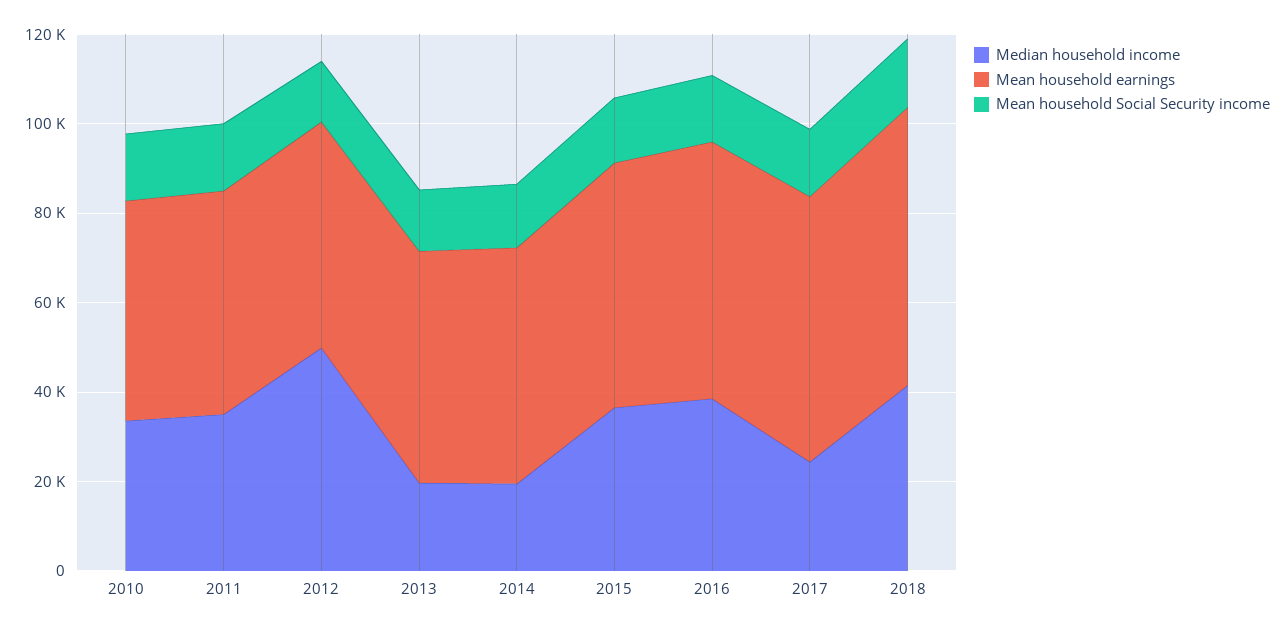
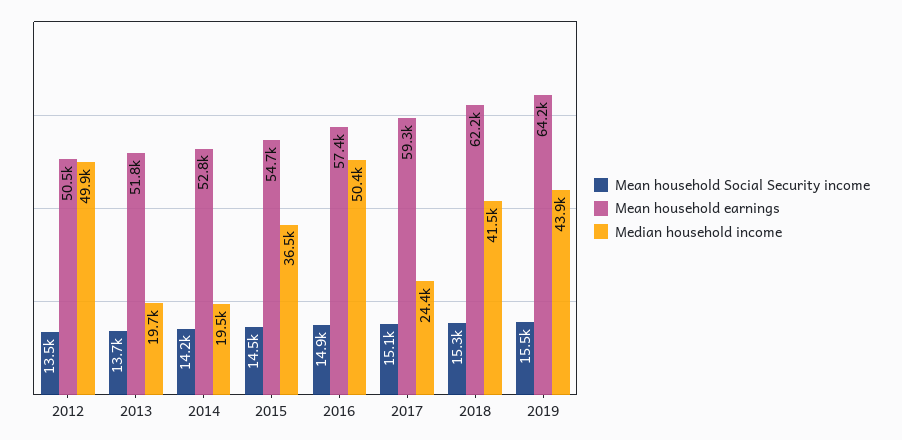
Median household income, 2010: 35000 -> none
Mean household earnings, 2010: 50000 -> none
Mean household Social Security income, 2010: 15000 -> none
Median household income, 2011: 35000 -> none
Mean household earnings, 2011: 50000 -> none
Mean household Social Security income, 2011: 15000 -> none
Median household income, 2016: 40000 -> 50400
Mean household Social Security income, 2019: none -> 15500
Mean household earnings, 2019: none -> 64200
Median household income, 2019: none -> 43900

